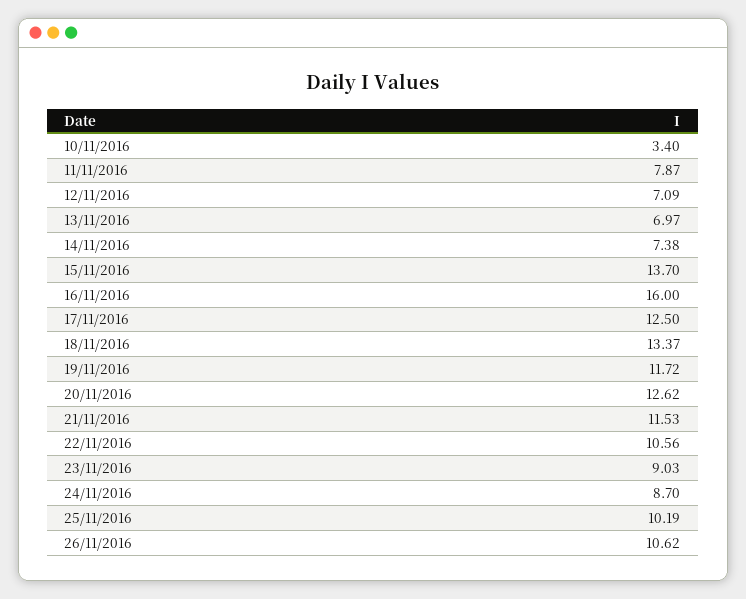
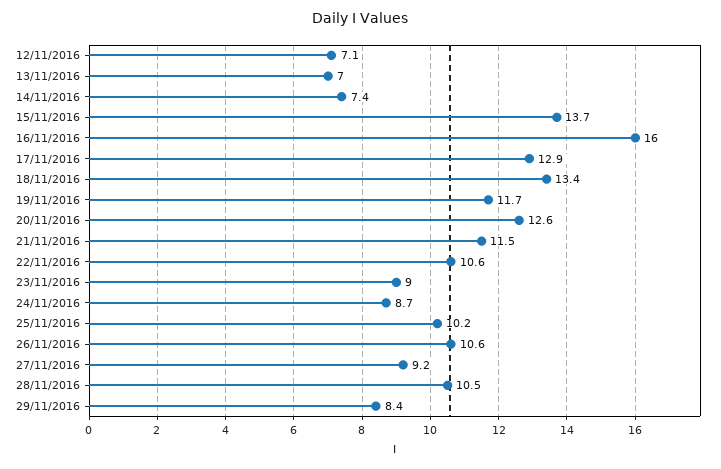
10/11/2016: 3.4 -> none
11/11/2016: 7.87 -> none
17/11/2016: 12.5 -> 12.9
27/11/2016: none -> 9.2
28/11/2016: none -> 10.5
29/11/2016: none -> 8.4

